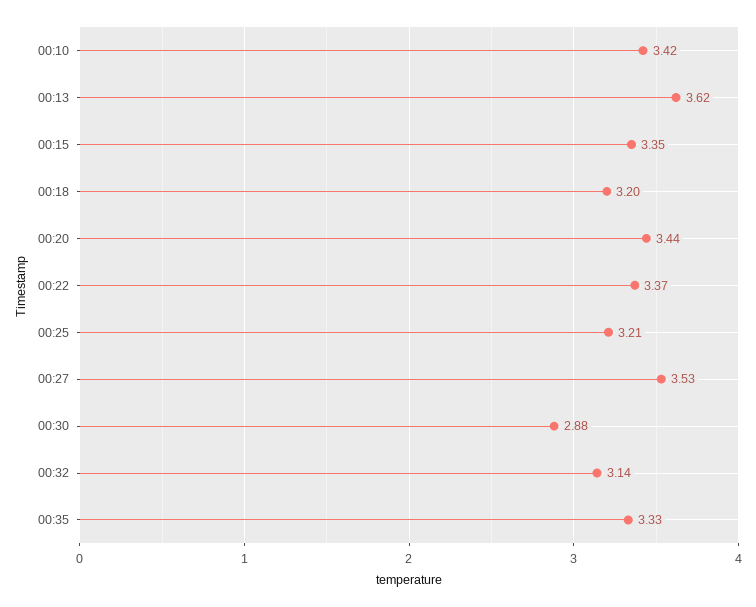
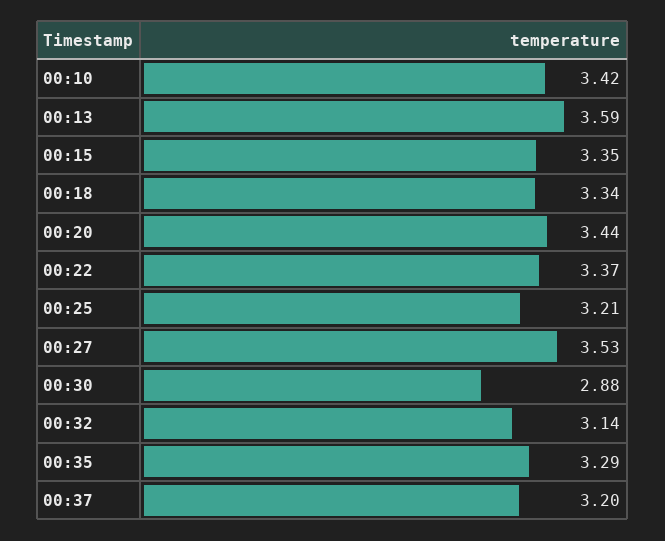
00:13: 3.62 -> 3.59
00:18: 3.2 -> 3.34
00:35: 3.33 -> 3.29
00:37: none -> 3.2

